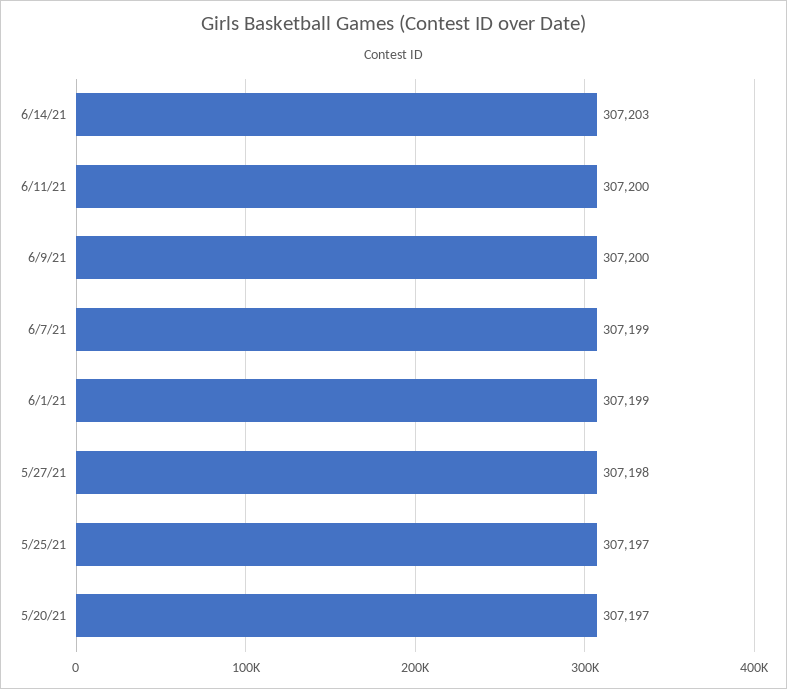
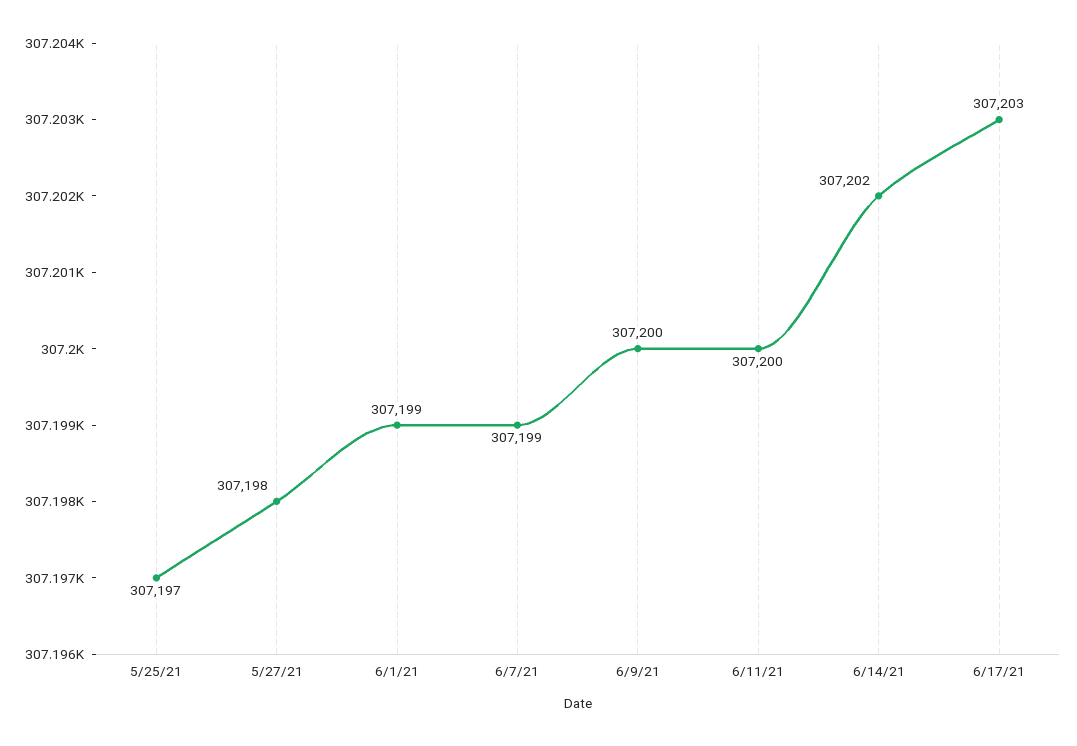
6/14/21: 307203 -> 307202
5/20/21: 307197 -> none
6/17/21: none -> 307203

